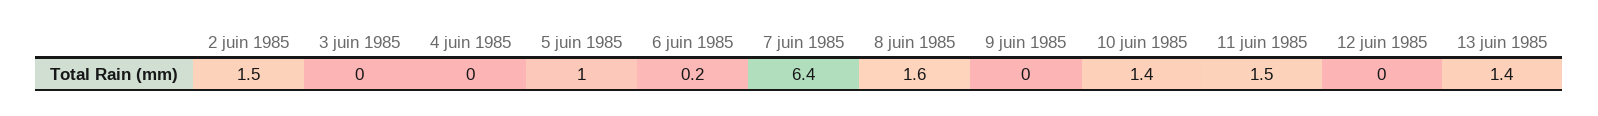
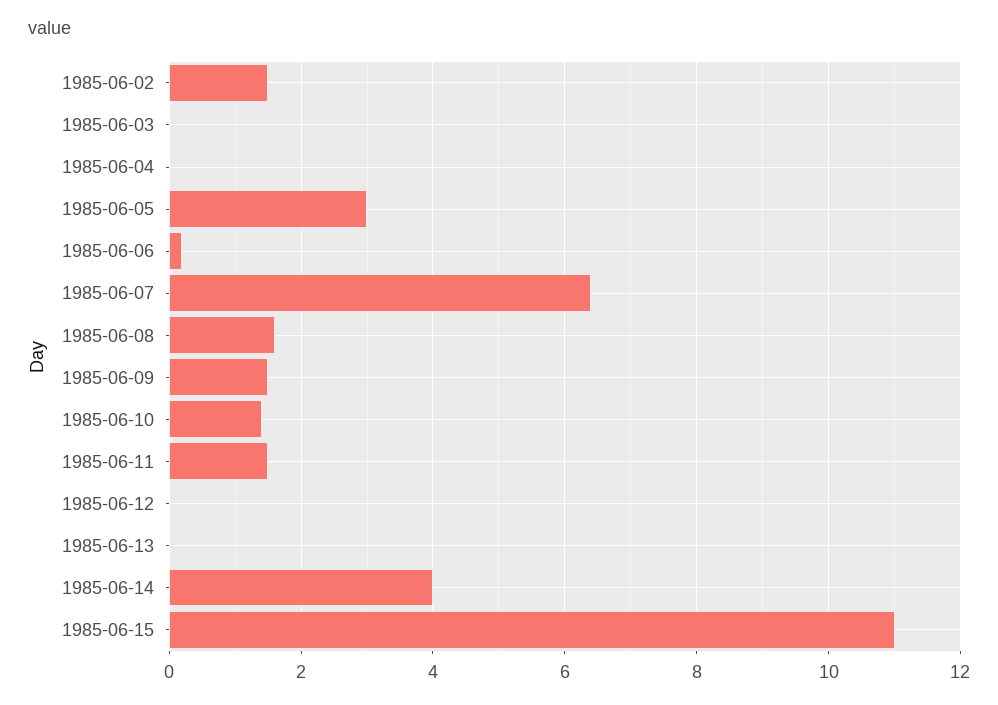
5 juin 1985: 1 -> 3
9 juin 1985: 0 -> 1.5
13 juin 1985: 1.4 -> 0
1985-06-14: none -> 4
1985-06-15: none -> 11

